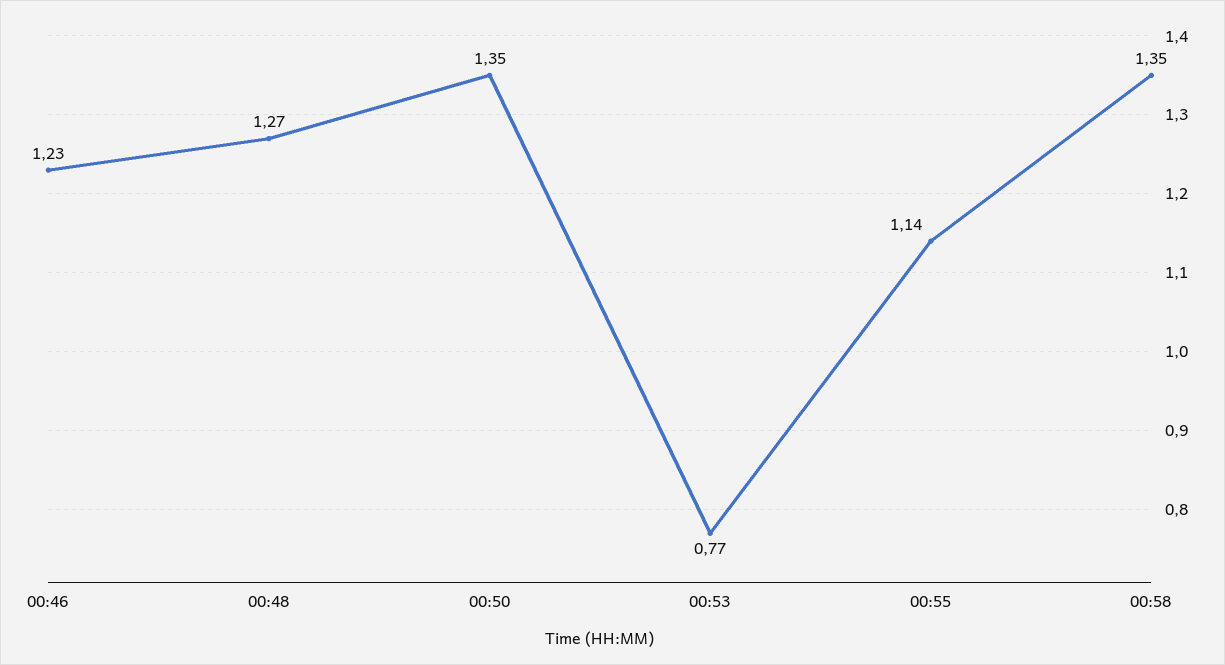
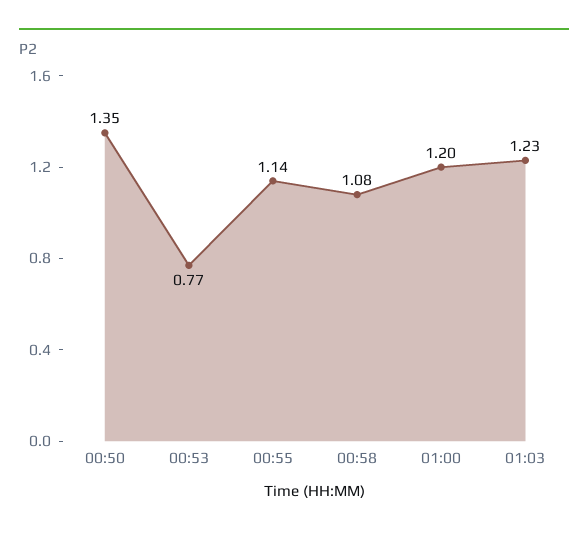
00:46: 1.23 -> none
00:48: 1.27 -> none
00:58: 1.35 -> 1.08
01:00: none -> 1.2
01:03: none -> 1.23

